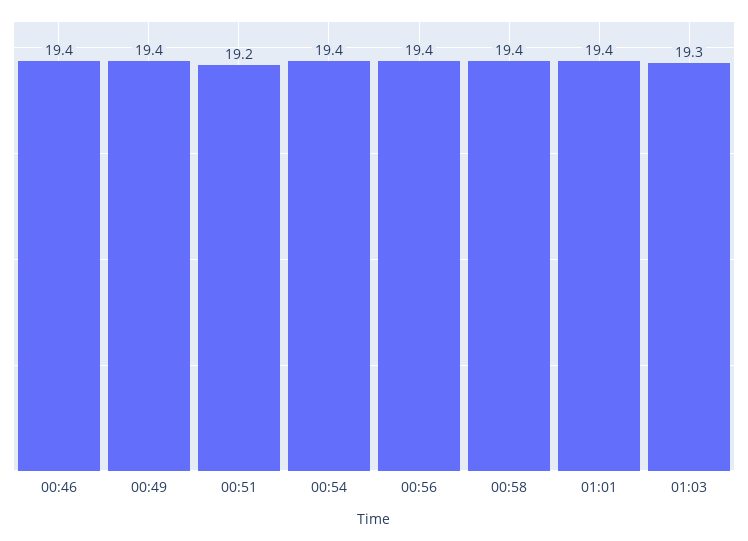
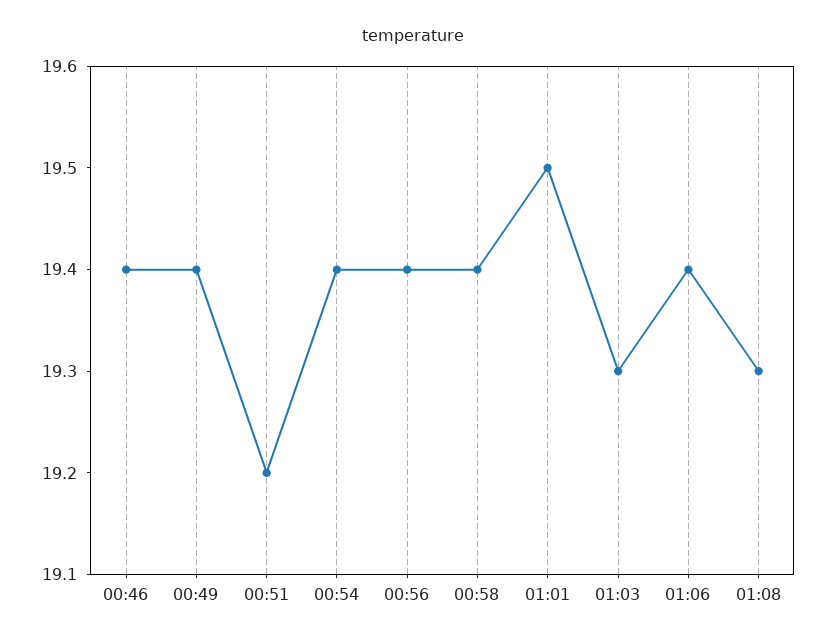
01:01: 19.4 -> 19.5
01:06: none -> 19.4
01:08: none -> 19.3

